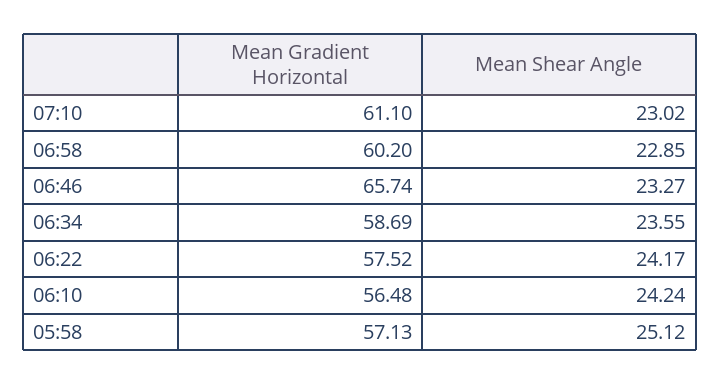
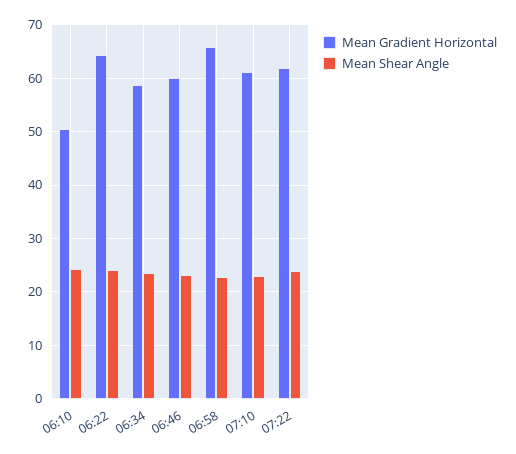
Mean Gradient Horizontal, 06:58: 60.2 -> 66
Mean Gradient Horizontal, 06:46: 65.74 -> 60
Mean Gradient Horizontal, 06:22: 57.52 -> 64
Mean Gradient Horizontal, 06:10: 56.48 -> 50
Mean Gradient Horizontal, 05:58: 57.13 -> none
Mean Shear Angle, 05:58: 25.12 -> none
Mean Gradient Horizontal, 07:22: none -> 62
Mean Shear Angle, 07:22: none -> 24

